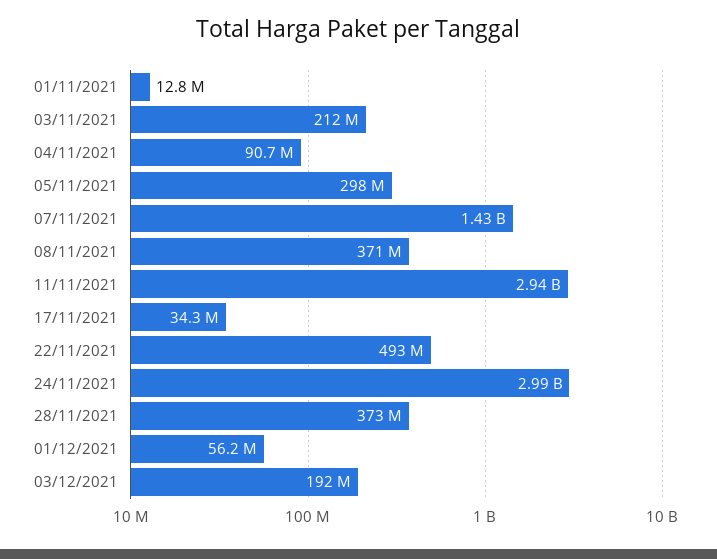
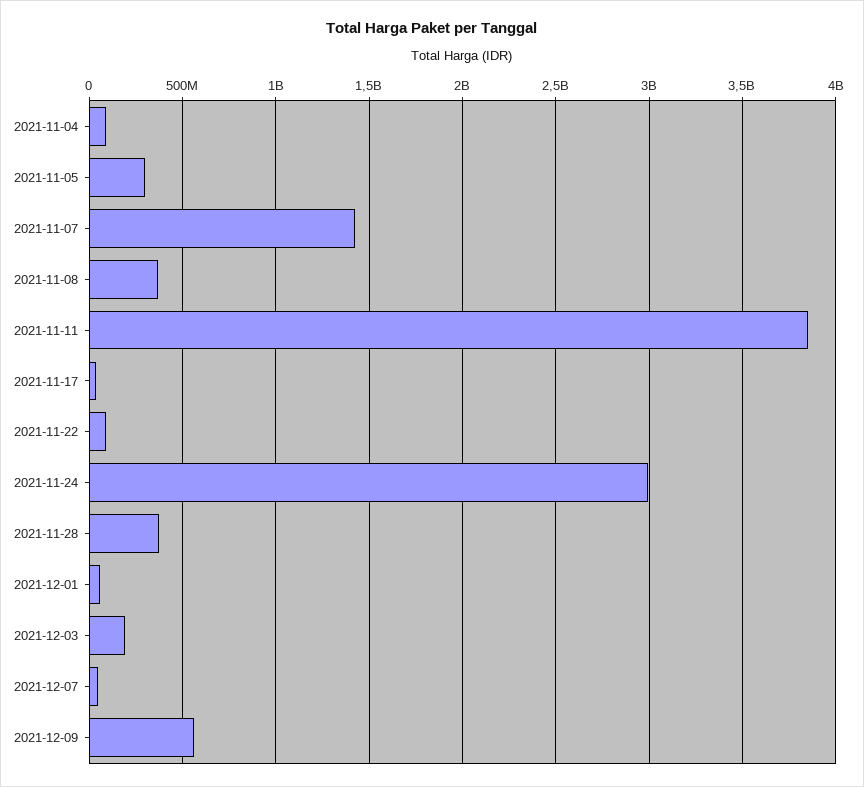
01/11/2021: 12800000 -> none
03/11/2021: 212000000 -> none
11/11/2021: 2940000000 -> 3850000000
22/11/2021: 493000000 -> 100000000
2021-12-07: none -> 50000000
2021-12-09: none -> 550000000

